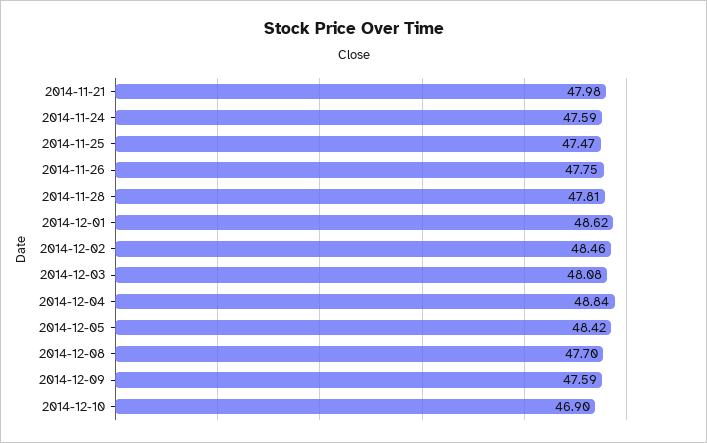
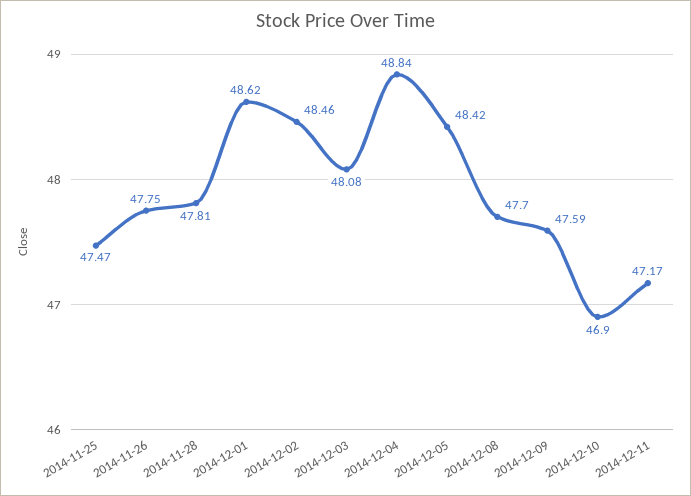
2014-11-21: 47.98 -> none
2014-11-24: 47.59 -> none
2014-12-11: none -> 47.17

